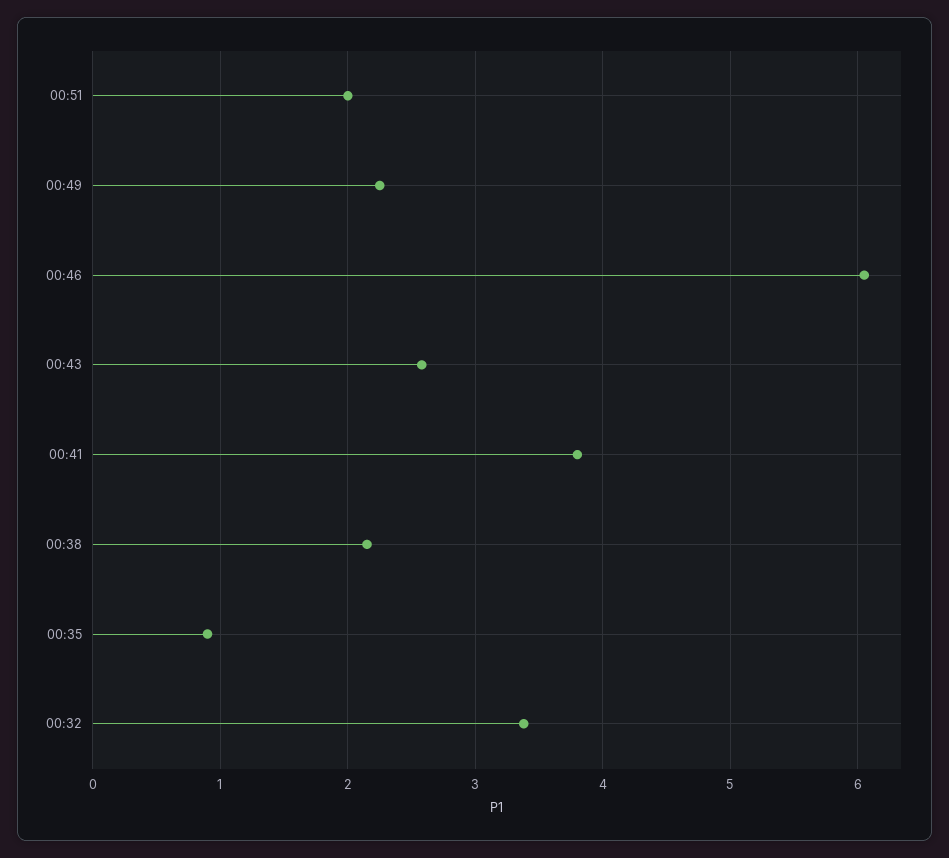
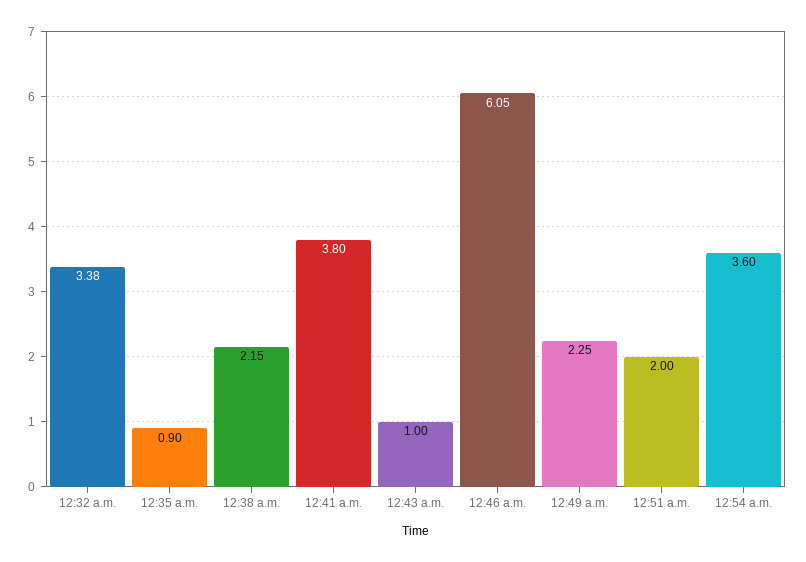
00:43: 2.6 -> 1
12:54 a.m.: none -> 3.6

